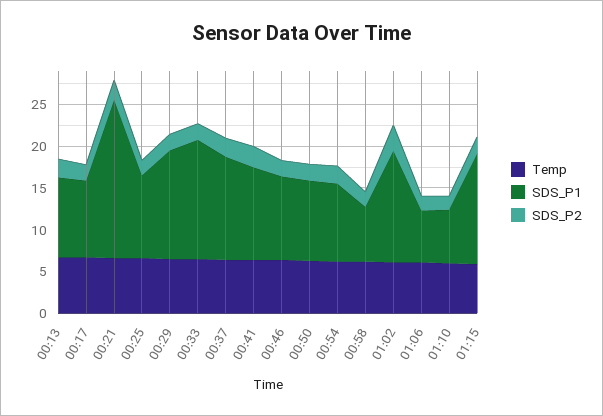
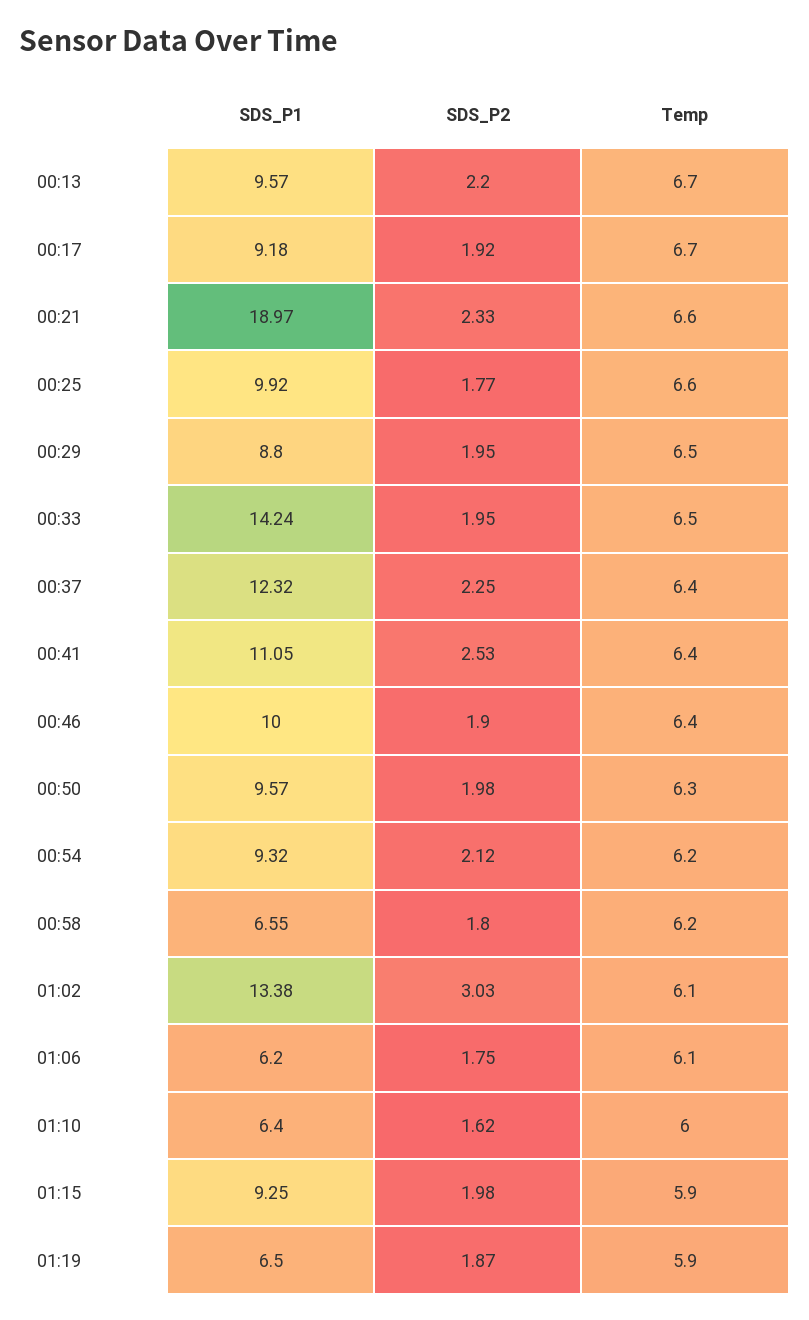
SDS_P1, 00:29: 13 -> 8.8
SDS_P1, 01:15: 13 -> 9.25
SDS_P1, 01:19: none -> 6.5
SDS_P2, 01:19: none -> 1.87
Temp, 01:19: none -> 5.9

